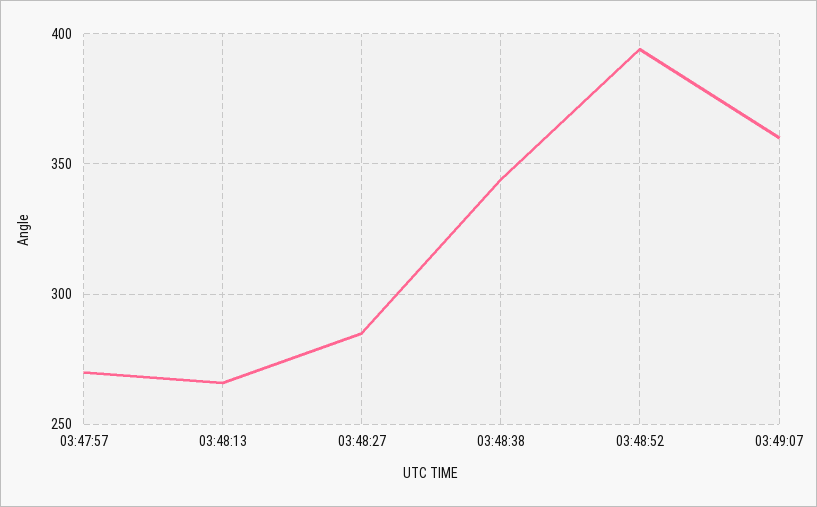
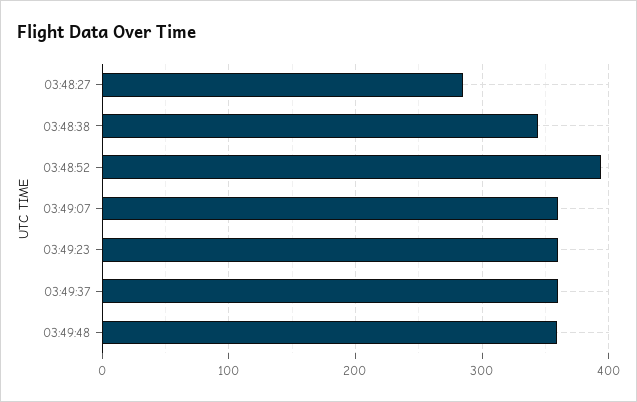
03:47:57: 270 -> none
03:48:13: 265 -> none
03:49:23: none -> 360
03:49:37: none -> 360
03:49:48: none -> 360

